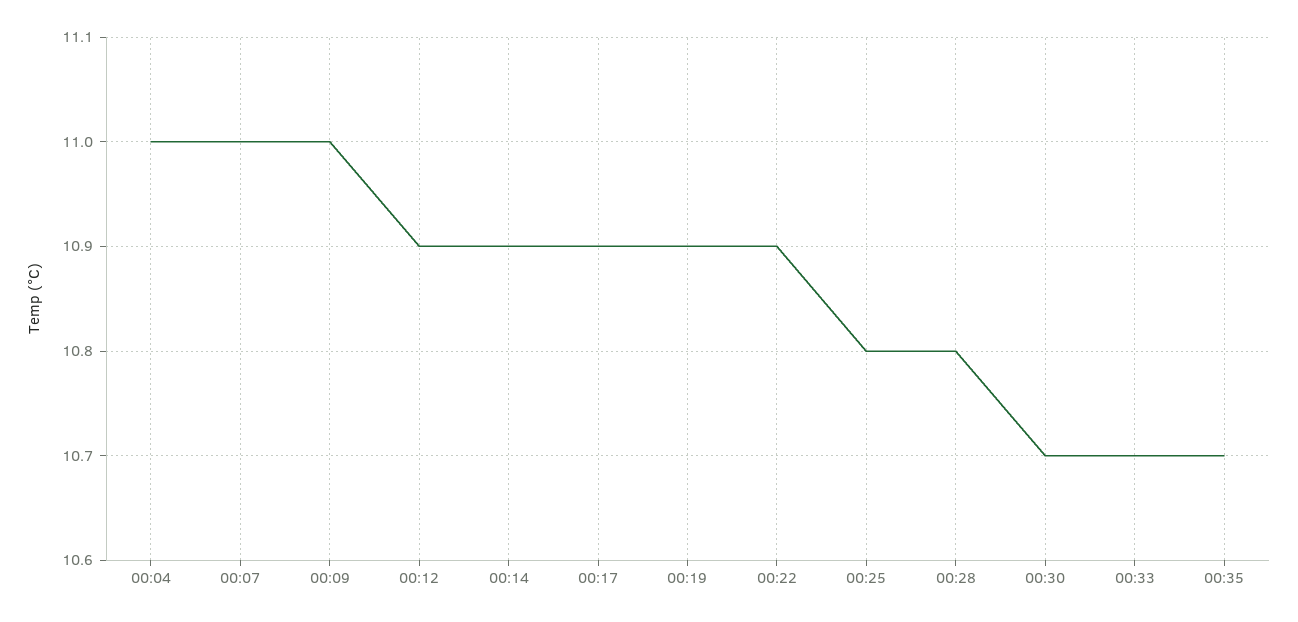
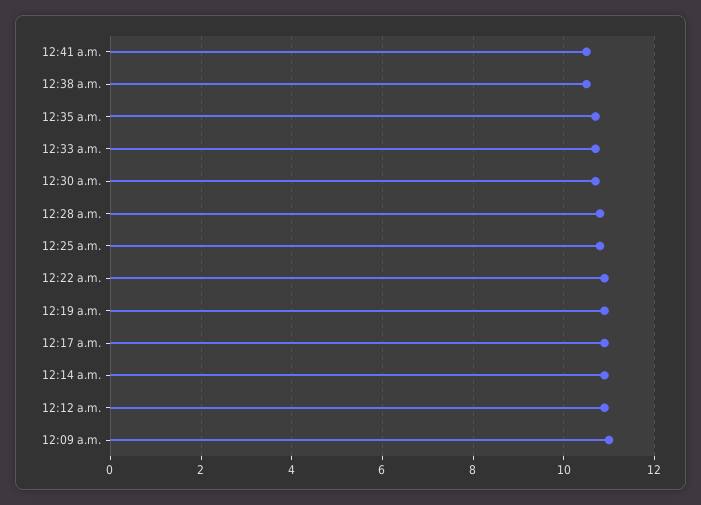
00:04: 11 -> none
00:07: 11 -> none
12:41 a.m.: none -> 10.5
12:38 a.m.: none -> 10.5

